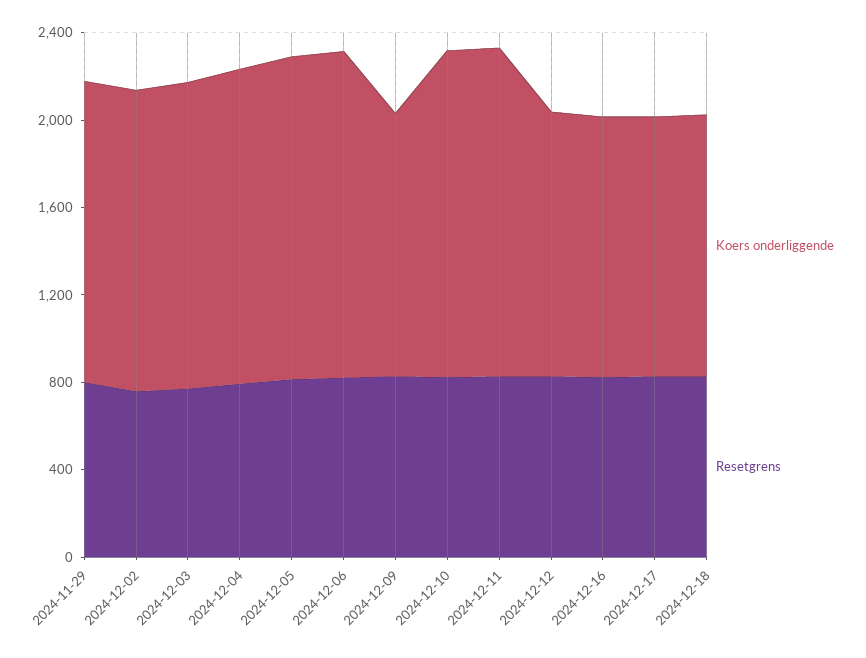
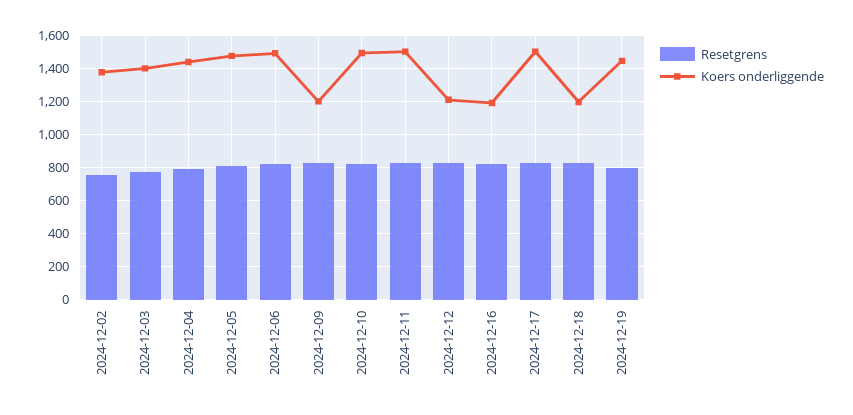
Koers onderliggende, 2024-11-29: 1400 -> none
Resetgrens, 2024-11-29: 800 -> none
Koers onderliggende, 2024-12-17: 1200 -> 1500
Resetgrens, 2024-12-19: none -> 800
Koers onderliggende, 2024-12-19: none -> 1450

